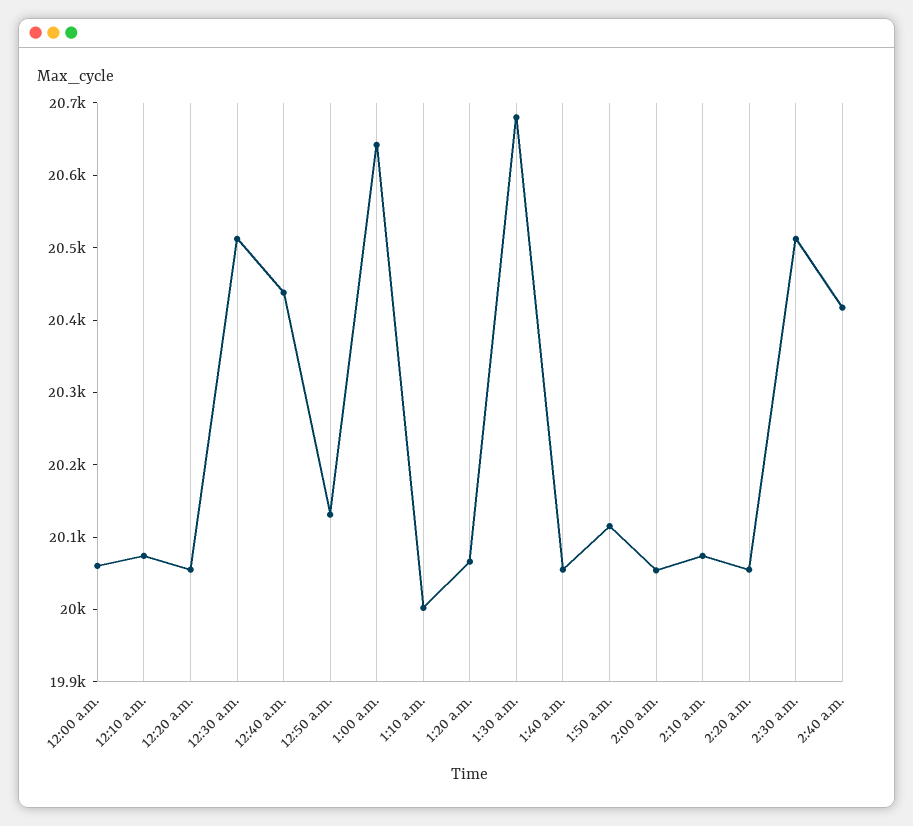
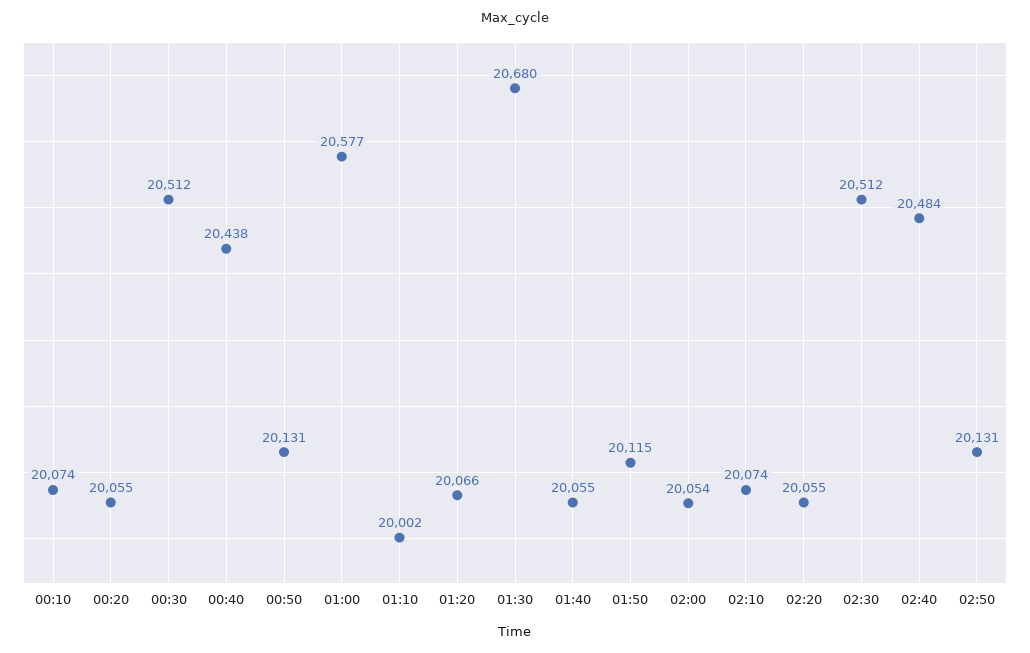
12:00 a.m.: 20060 -> none
1:00 a.m.: 20640 -> 20577
2:40 a.m.: 20420 -> 20484
02:50: none -> 20131

